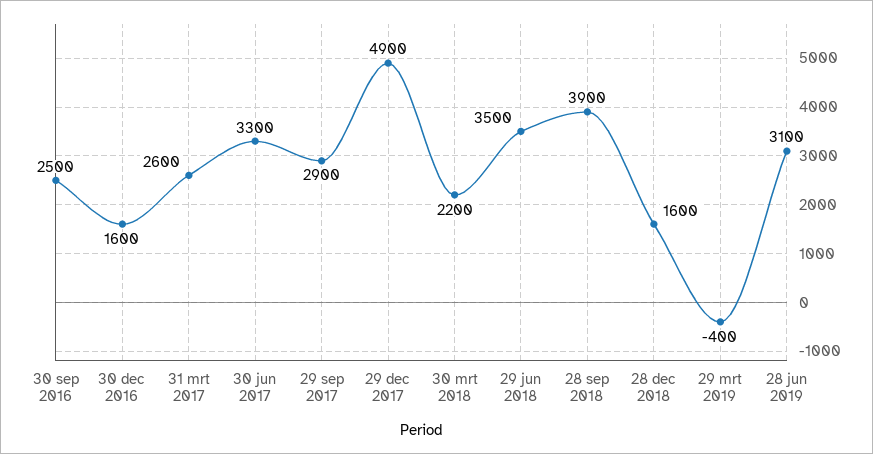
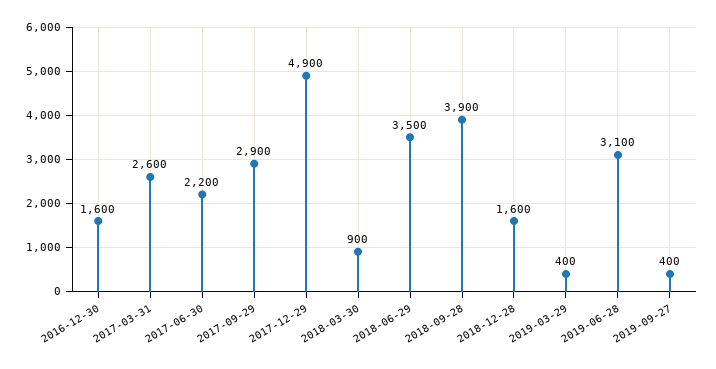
30 sep 2016: 2500 -> none
30 jun 2017: 3300 -> 2200
30 mrt 2018: 2200 -> 900
29 mrt 2019: -400 -> 400
2019-09-27: none -> 400

